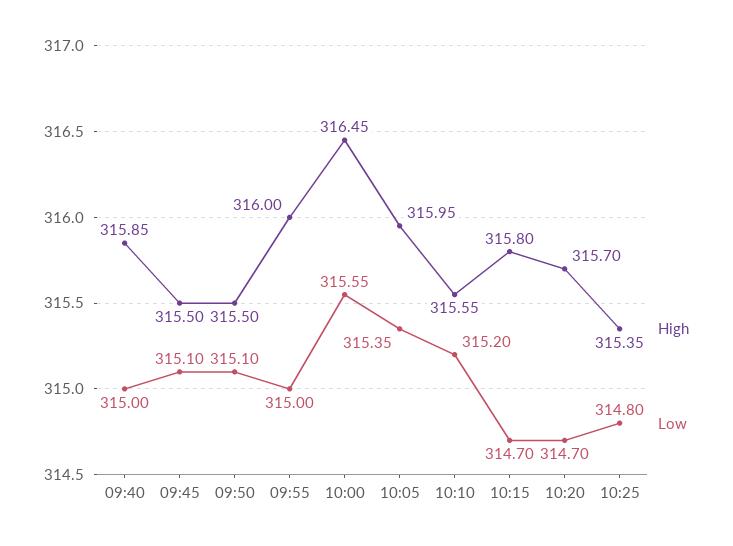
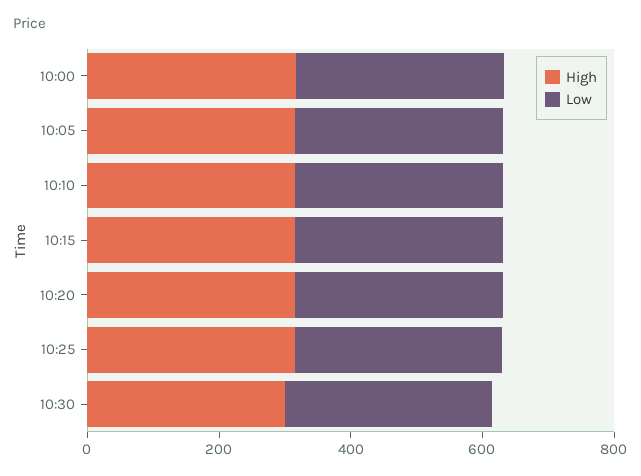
High, 09:40: 315.85 -> none
Low, 09:40: 315 -> none
High, 09:45: 315.5 -> none
Low, 09:45: 315.1 -> none
High, 09:50: 315.5 -> none
Low, 09:50: 315.1 -> none
High, 09:55: 316 -> none
Low, 09:55: 315 -> none
High, 10:30: none -> 300
Low, 10:30: none -> 300

